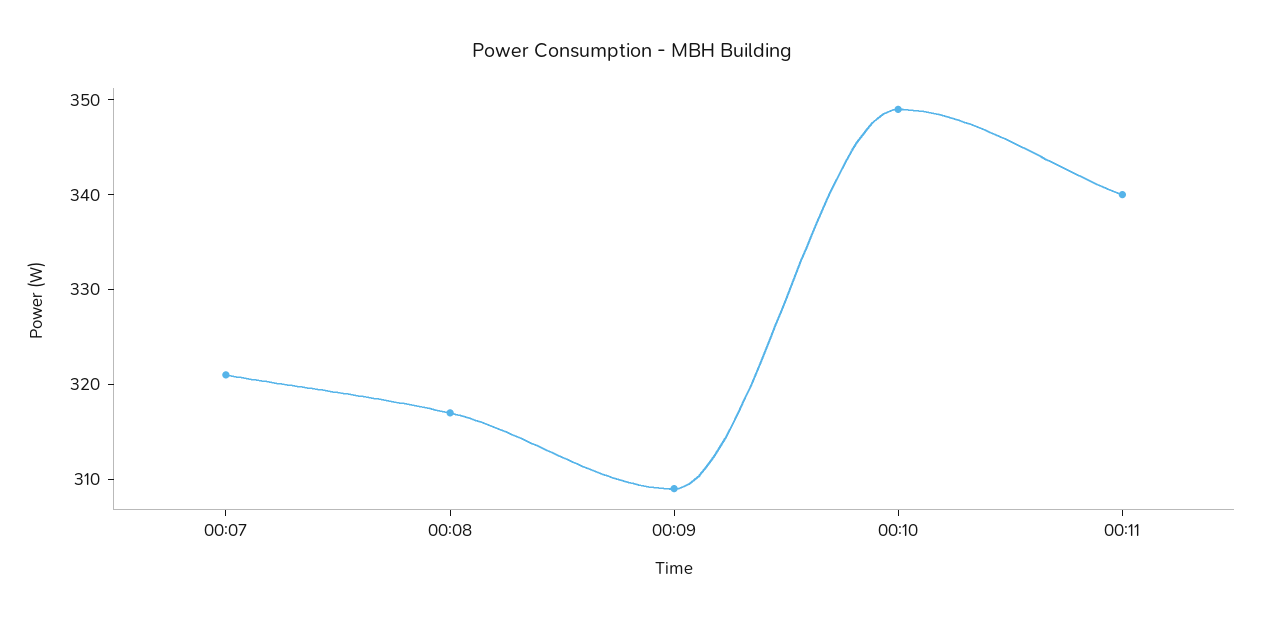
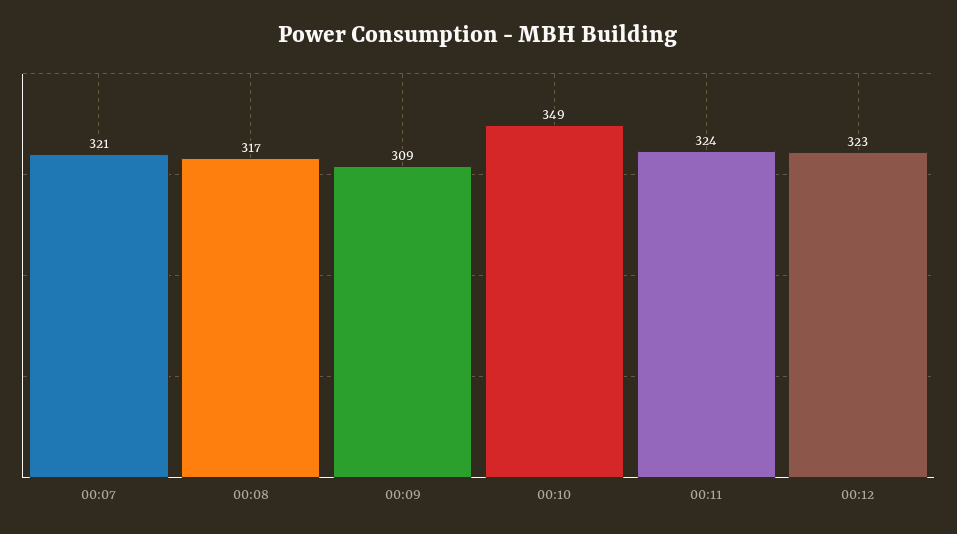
00:11: 340 -> 324
00:12: none -> 323

